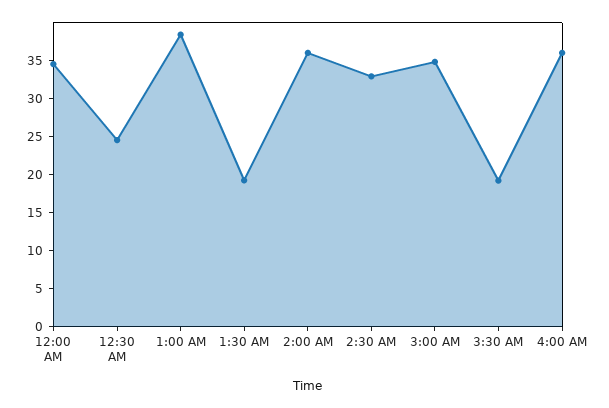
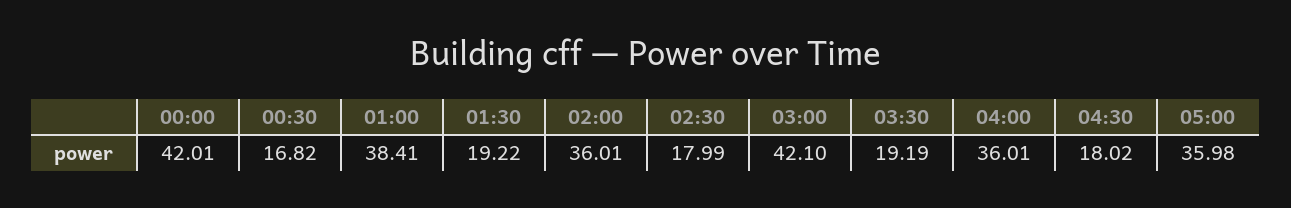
12:00 AM: 35 -> 42.01
12:30 AM: 25 -> 16.82
2:30 AM: 32.5 -> 17.99
3:00 AM: 35 -> 42.1
04:30: none -> 18.02
05:00: none -> 35.98

